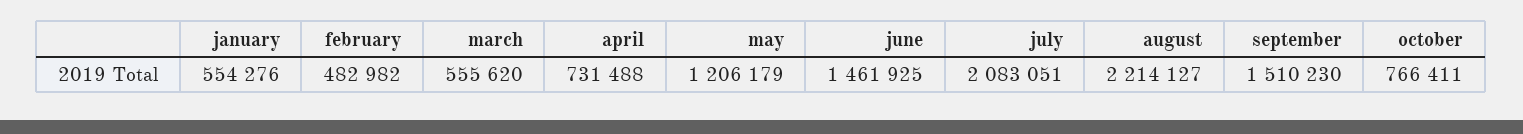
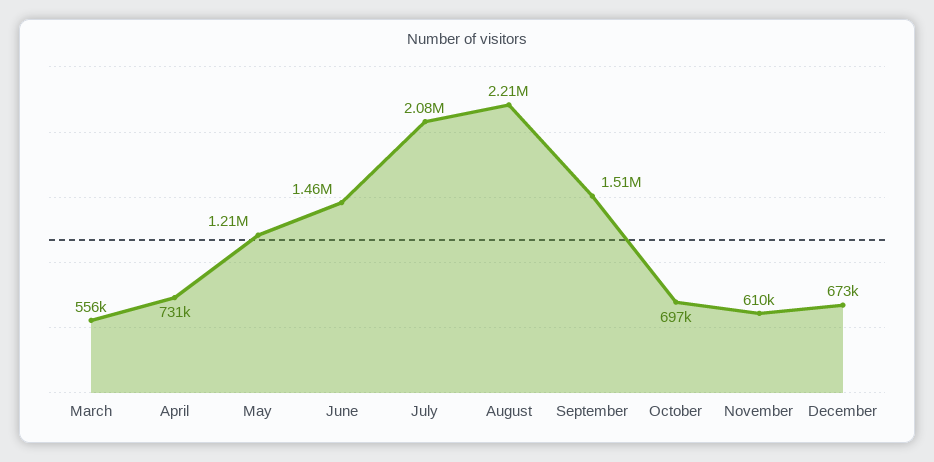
january: 554276 -> none
february: 482982 -> none
october: 766411 -> 697000
November: none -> 610000
December: none -> 673000

